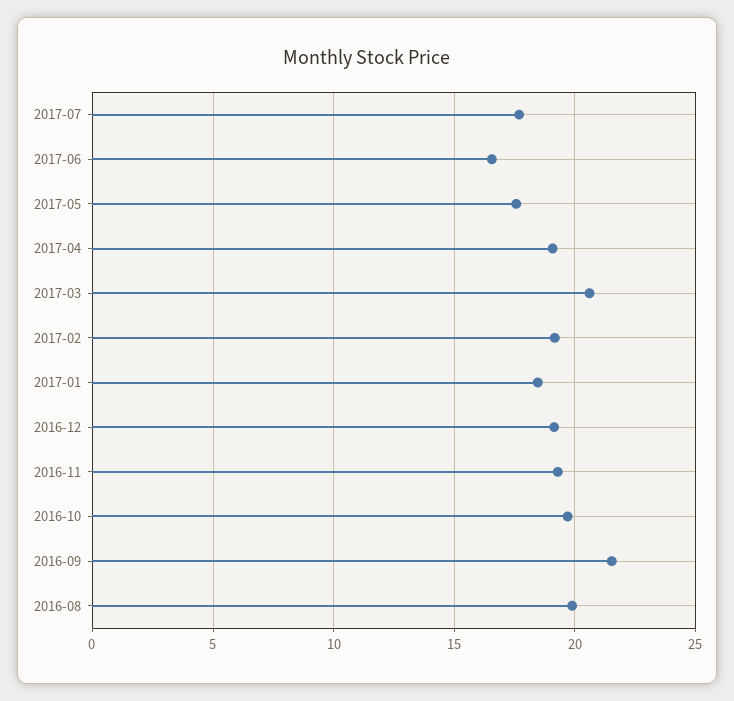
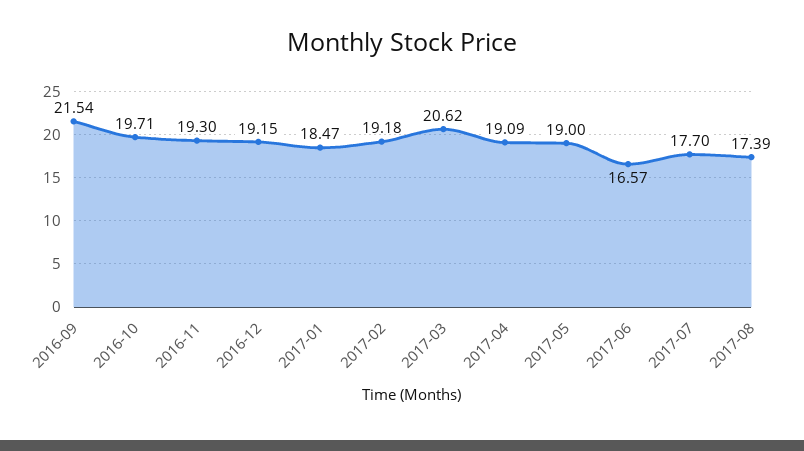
2017-05: 17.5 -> 19
2016-08: 20 -> none
2017-08: none -> 17.39

